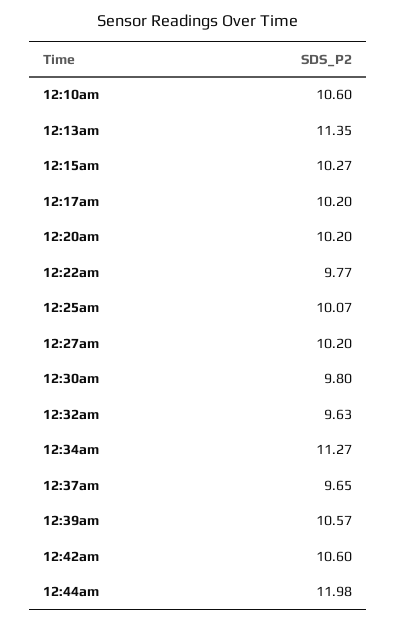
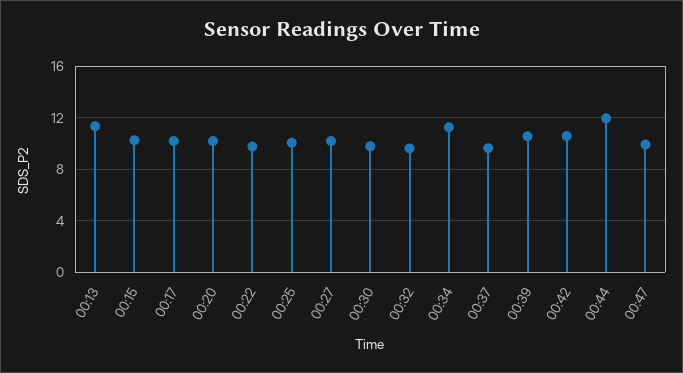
12:10am: 10.6 -> none
00:47: none -> 10

